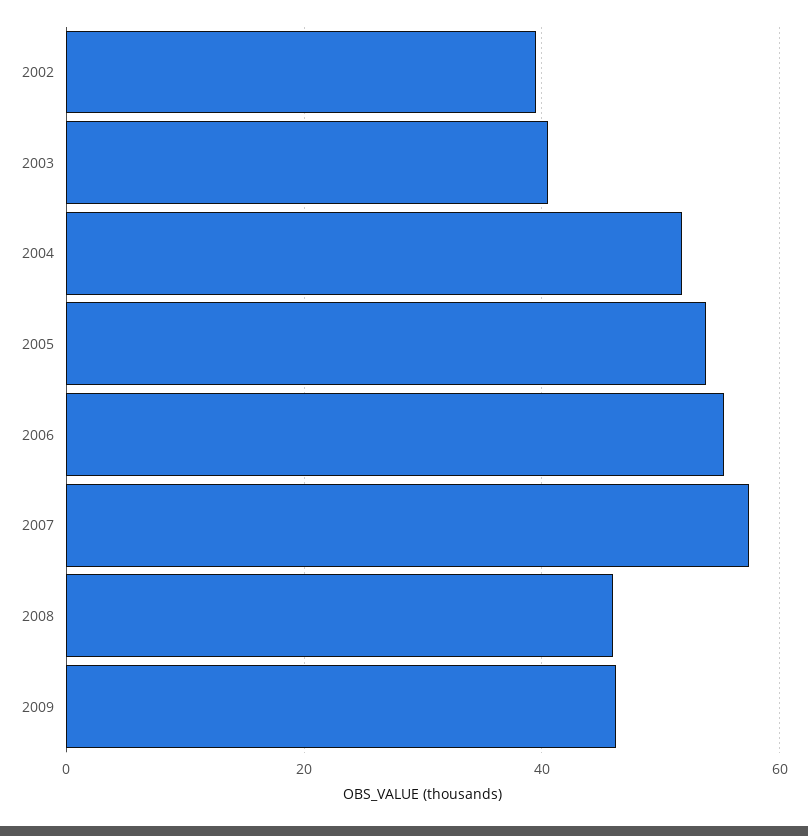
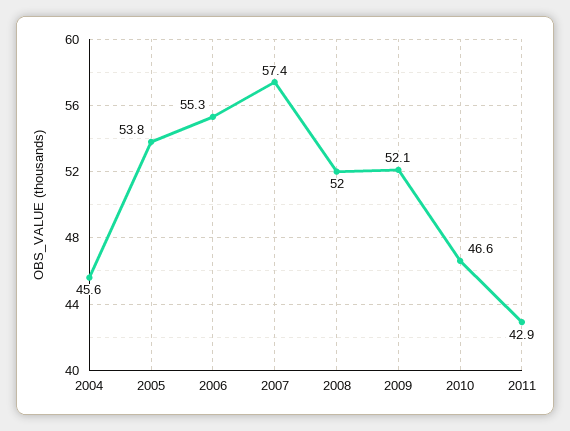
2002: 40 -> none
2003: 40 -> none
2004: 52 -> 45.6
2008: 46 -> 52
2009: 46 -> 52.1
2010: none -> 46.6
2011: none -> 42.9

